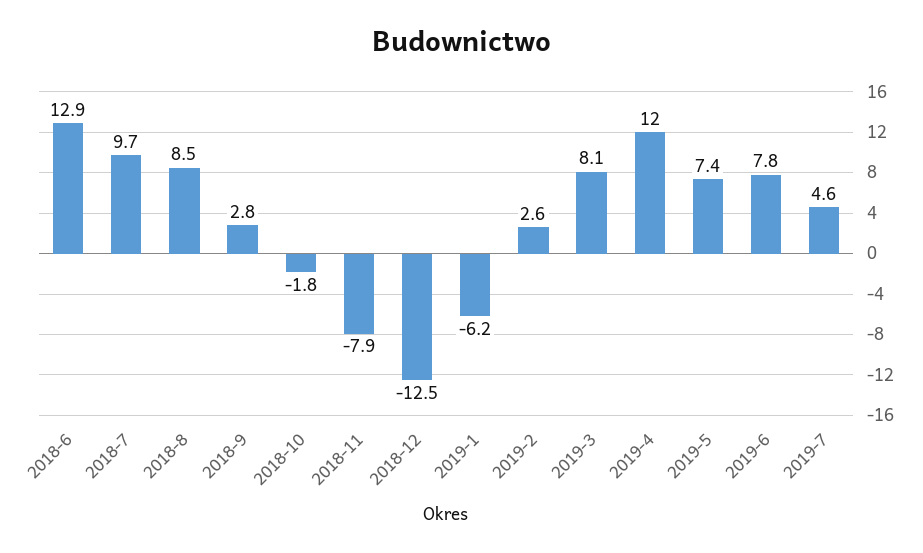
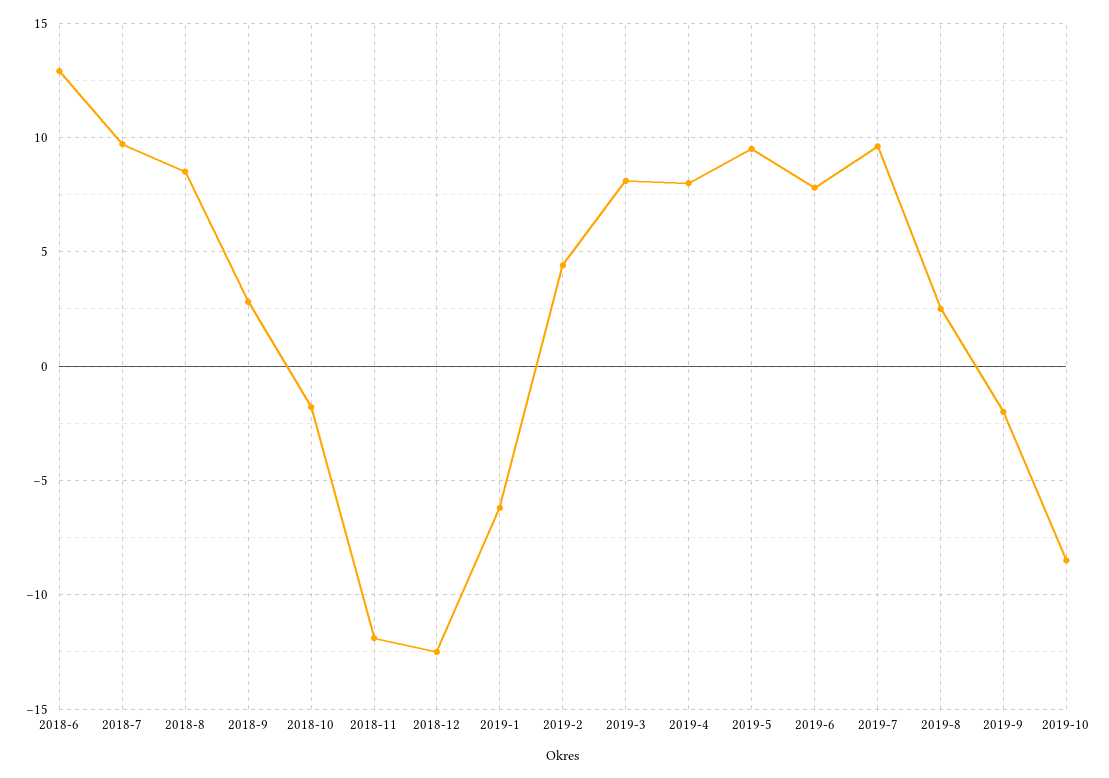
2018-11: -7.9 -> -12
2019-2: 2.6 -> 4.5
2019-4: 12 -> 8
2019-5: 7.4 -> 9.5
2019-7: 4.6 -> 9.5
2019-8: none -> 2.5
2019-9: none -> -2
2019-10: none -> -8.5

